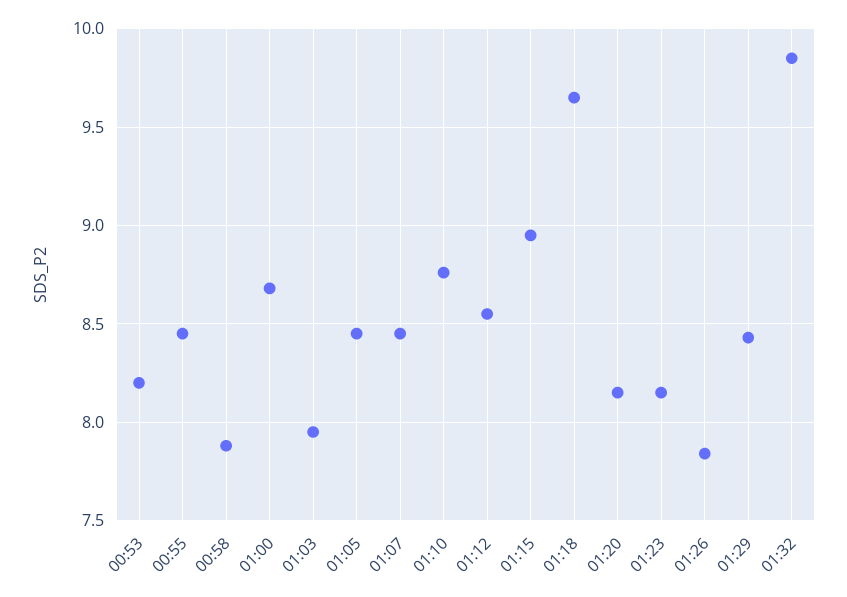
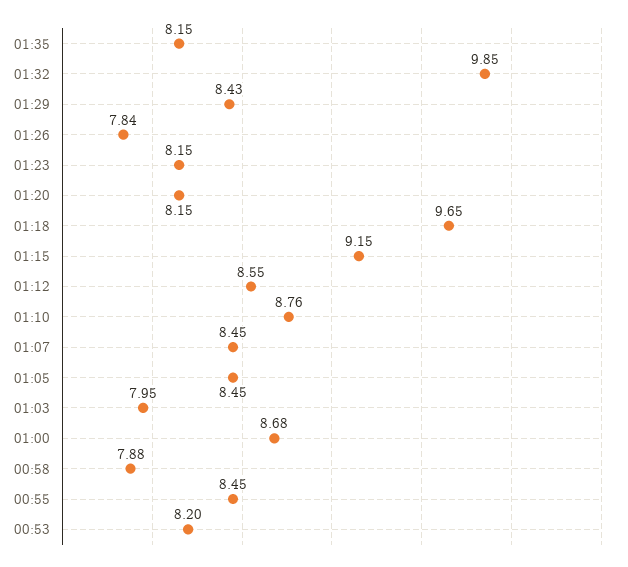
01:15: 8.95 -> 9.15
01:35: none -> 8.15

